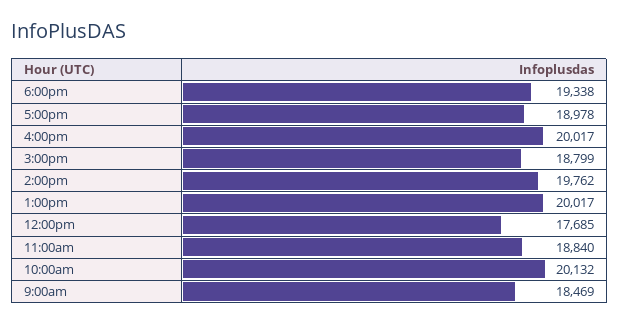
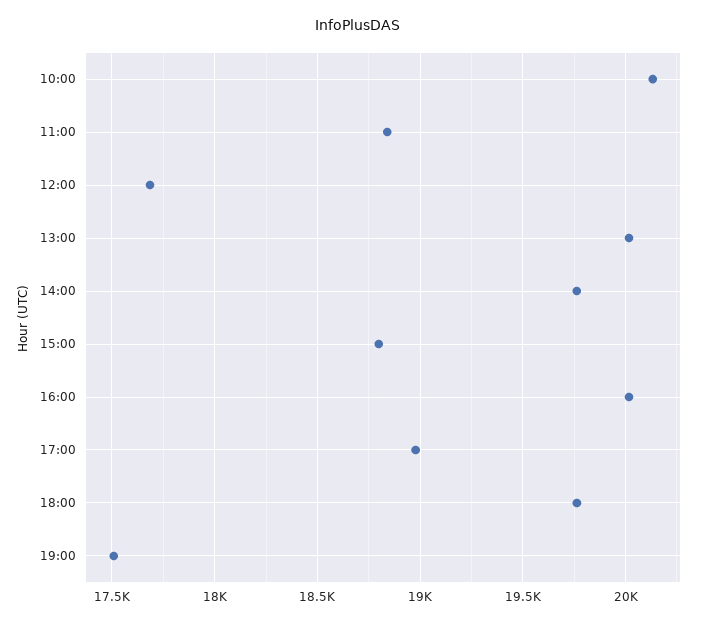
6:00pm: 19338 -> 19750
9:00am: 18469 -> none
19:00: none -> 17500

